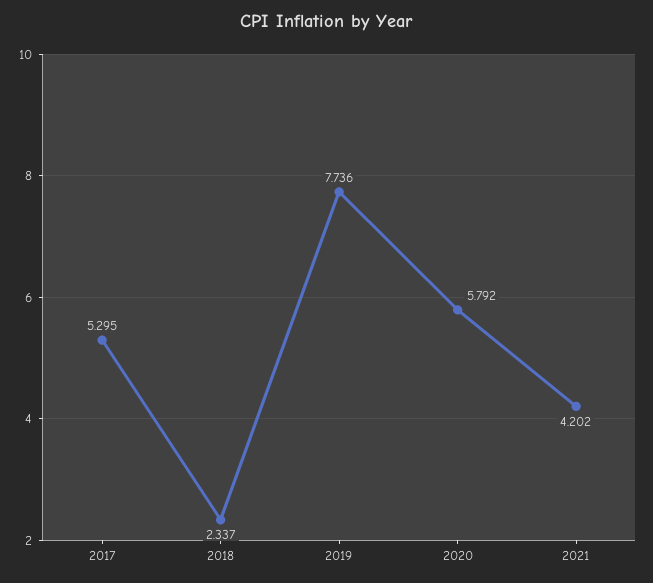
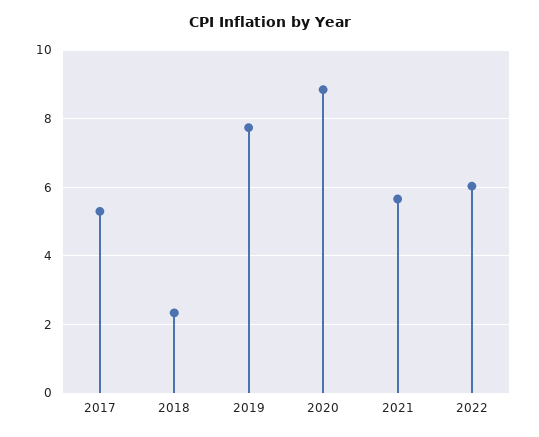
2020: 5.792 -> 8.8
2021: 4.202 -> 5.6
2022: none -> 6

